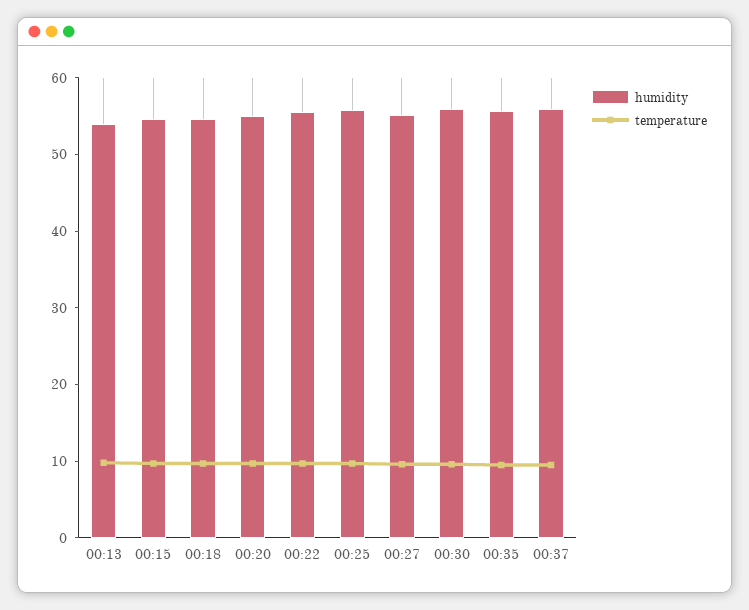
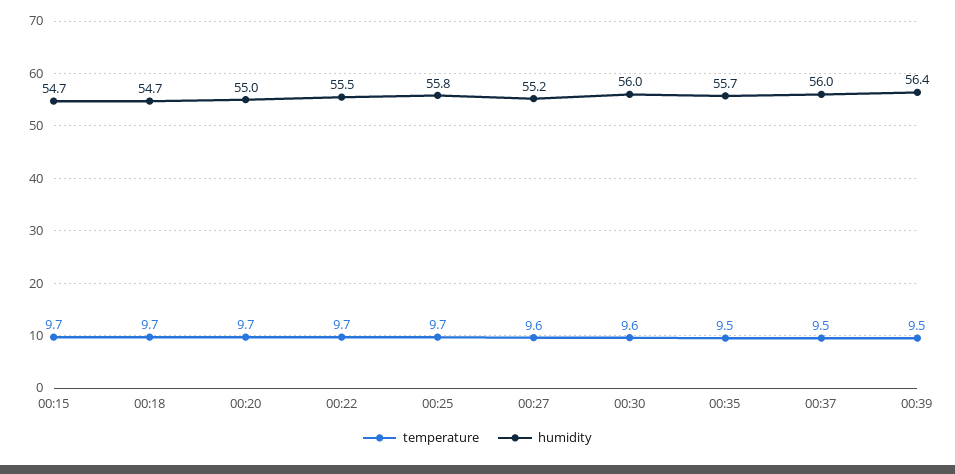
humidity, 00:13: 54 -> none
temperature, 00:13: 10 -> none
temperature, 00:39: none -> 9.5
humidity, 00:39: none -> 56.4

